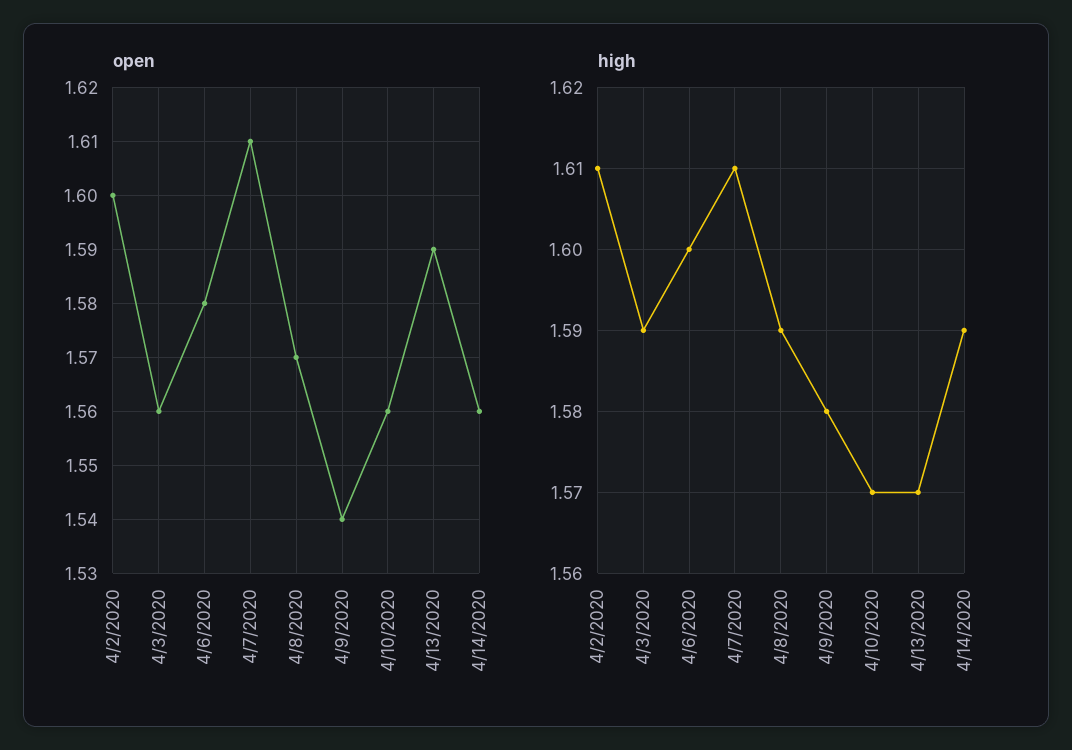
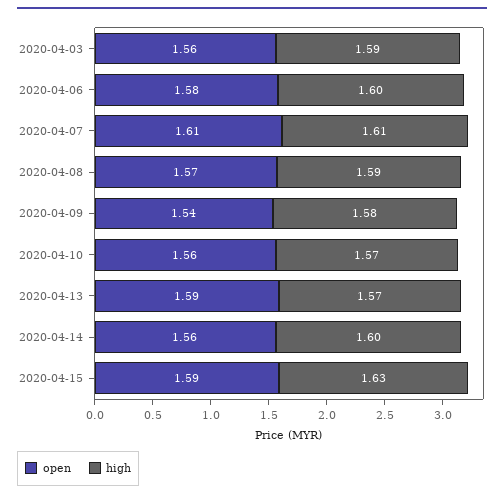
open, 4/2/2020: 1.6 -> none
high, 4/2/2020: 1.61 -> none
high, 4/14/2020: 1.59 -> 1.6
open, 2020-04-15: none -> 1.59
high, 2020-04-15: none -> 1.63

